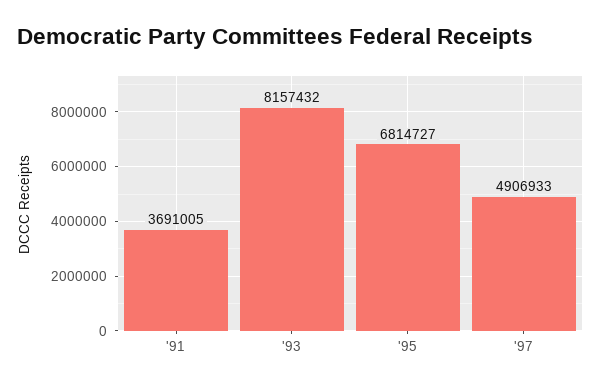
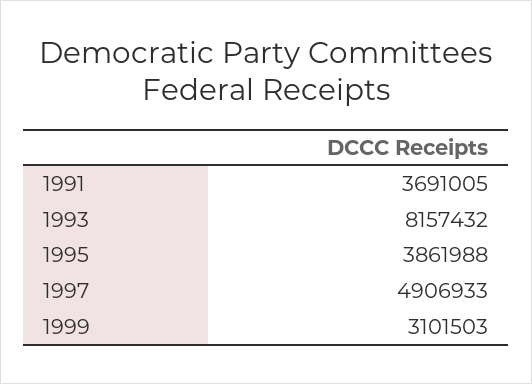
'95: 6814727 -> 3861988
1999: none -> 3101503

